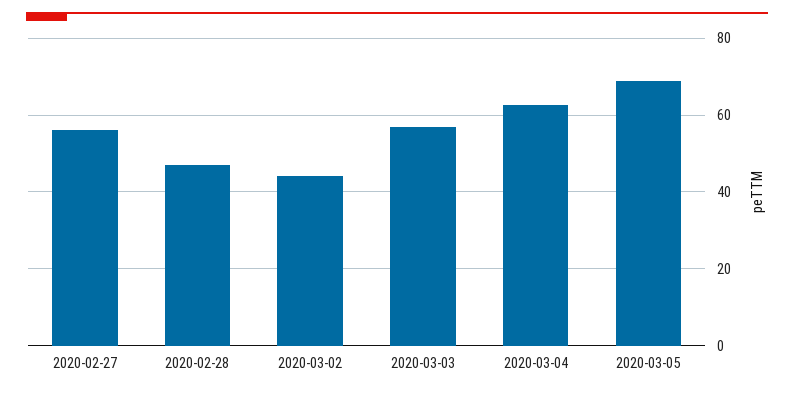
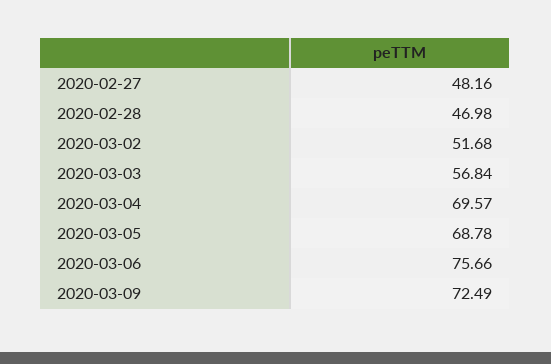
2020-02-27: 56 -> 48.16
2020-03-02: 44 -> 51.68
2020-03-04: 62 -> 69.57
2020-03-06: none -> 75.66
2020-03-09: none -> 72.49

